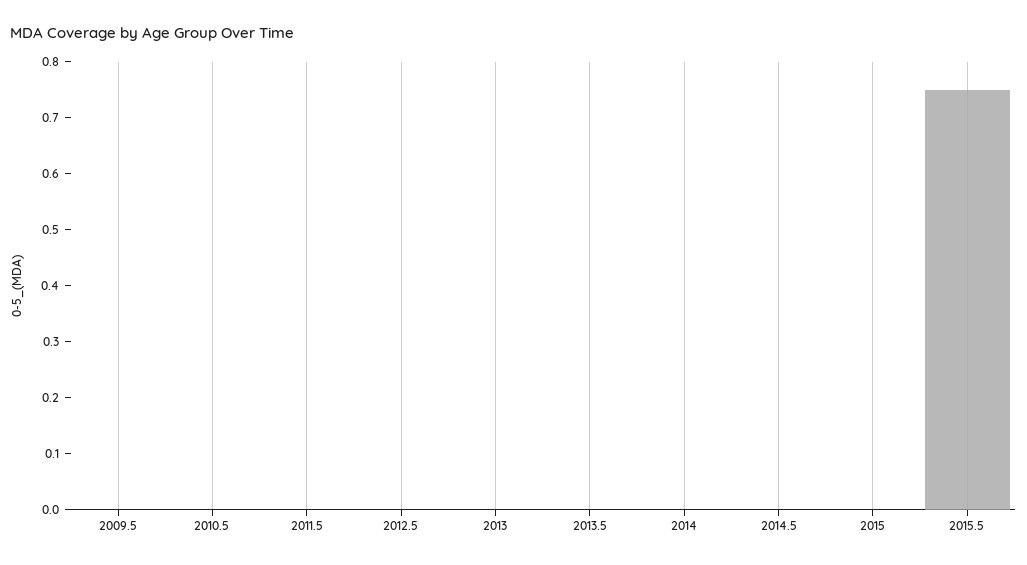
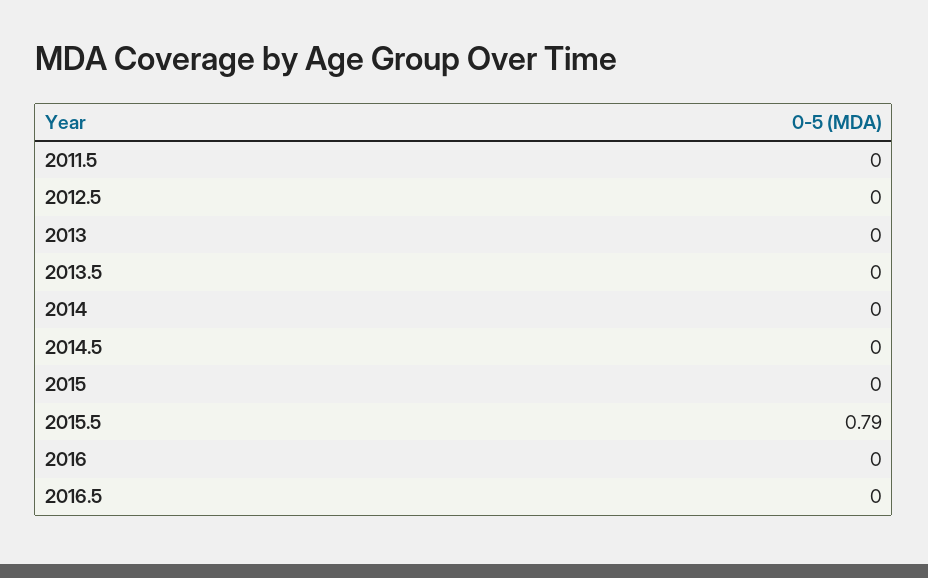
2009.5: 0 -> none
2010.5: 0 -> none
2015.5: 0.75 -> 0.79
2016: none -> 0
2016.5: none -> 0

